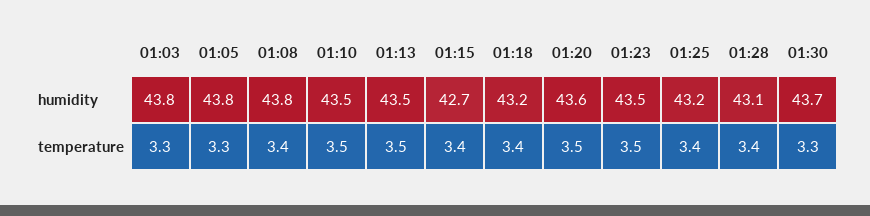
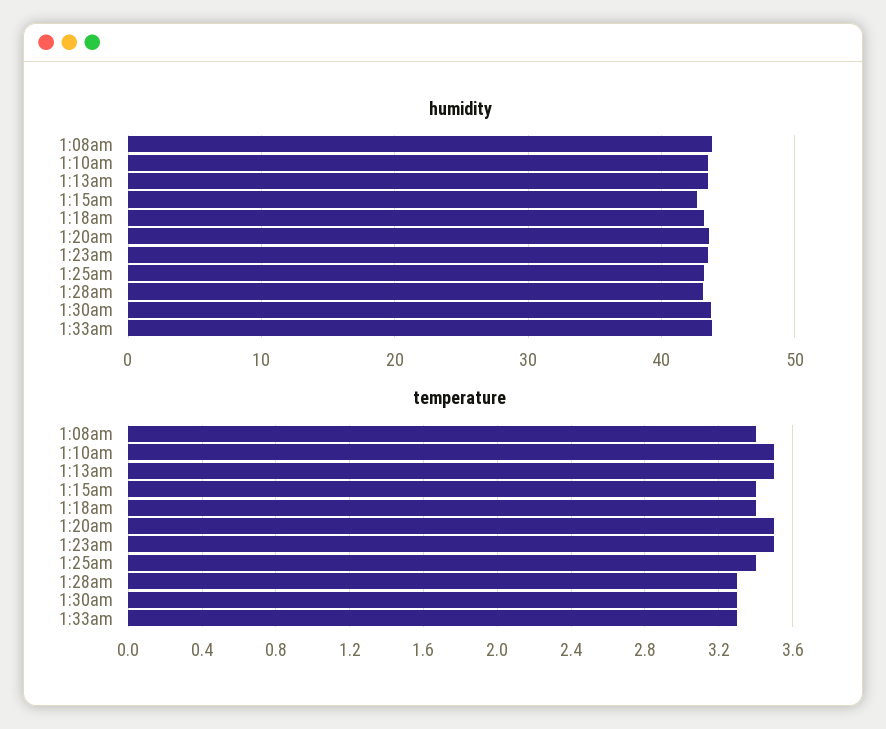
humidity, 01:03: 43.8 -> none
humidity, 01:05: 43.8 -> none
temperature, 01:03: 3.3 -> none
temperature, 01:05: 3.3 -> none
temperature, 01:28: 3.4 -> 3.3
humidity, 1:33am: none -> 44
temperature, 1:33am: none -> 3.3

